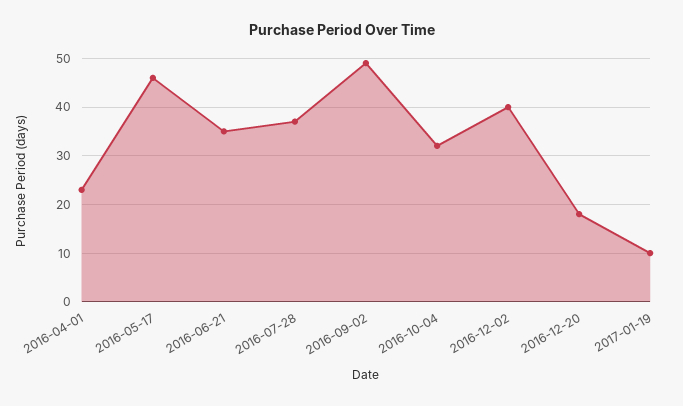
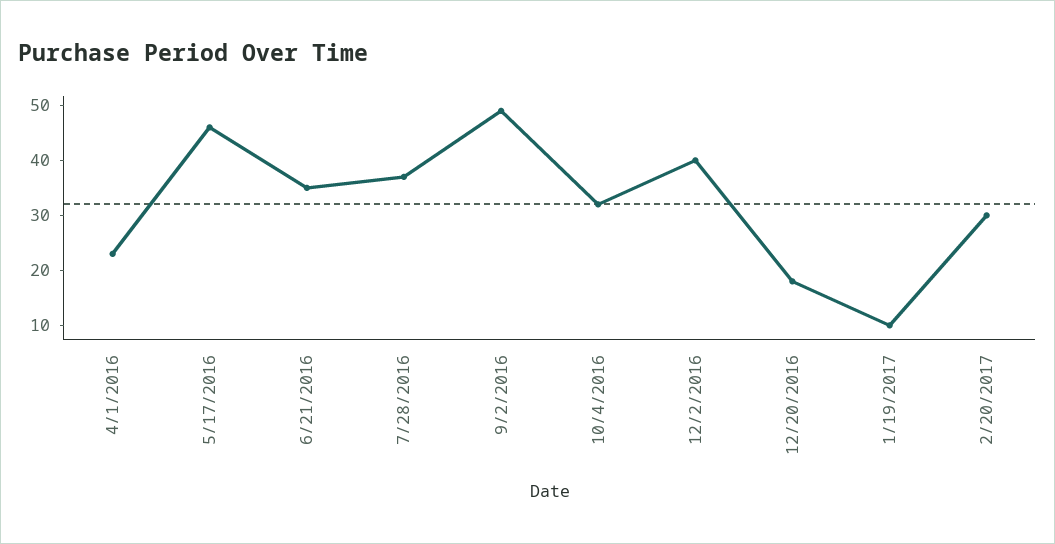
2/20/2017: none -> 30

